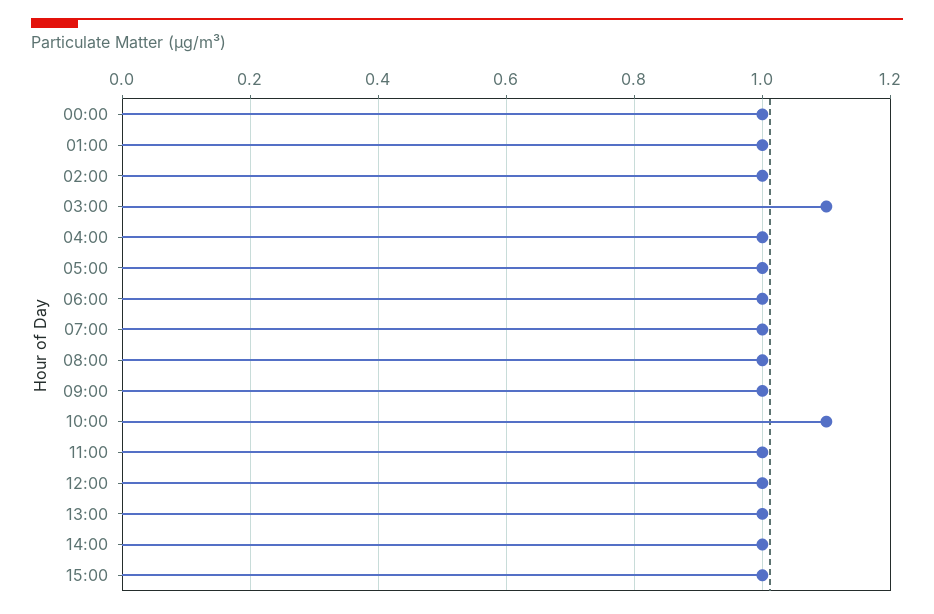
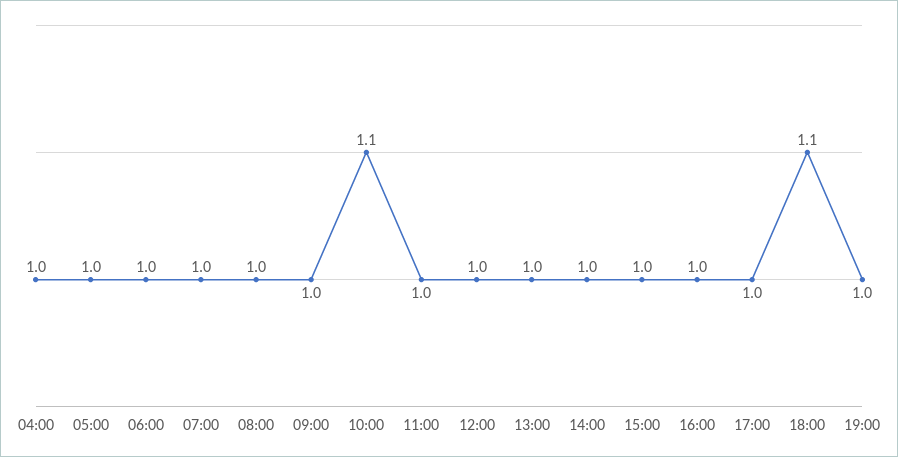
00:00: 1 -> none
01:00: 1 -> none
02:00: 1 -> none
03:00: 1.1 -> none
16:00: none -> 1
17:00: none -> 1
18:00: none -> 1.1
19:00: none -> 1

